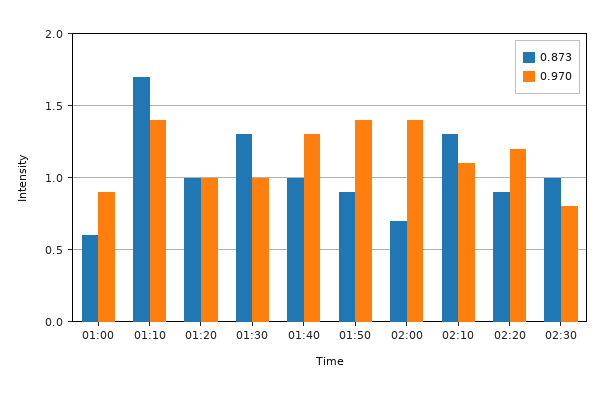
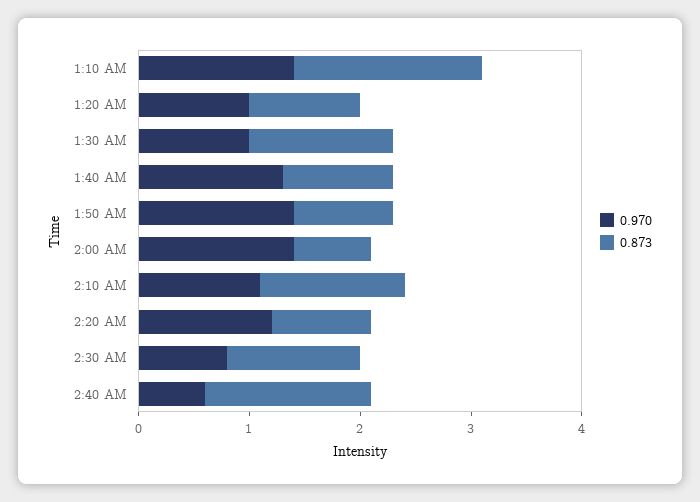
0.873, 01:00: 0.6 -> none
0.970, 01:00: 0.9 -> none
0.873, 02:30: 1 -> 1.2
0.970, 2:40 AM: none -> 0.6
0.873, 2:40 AM: none -> 1.5

